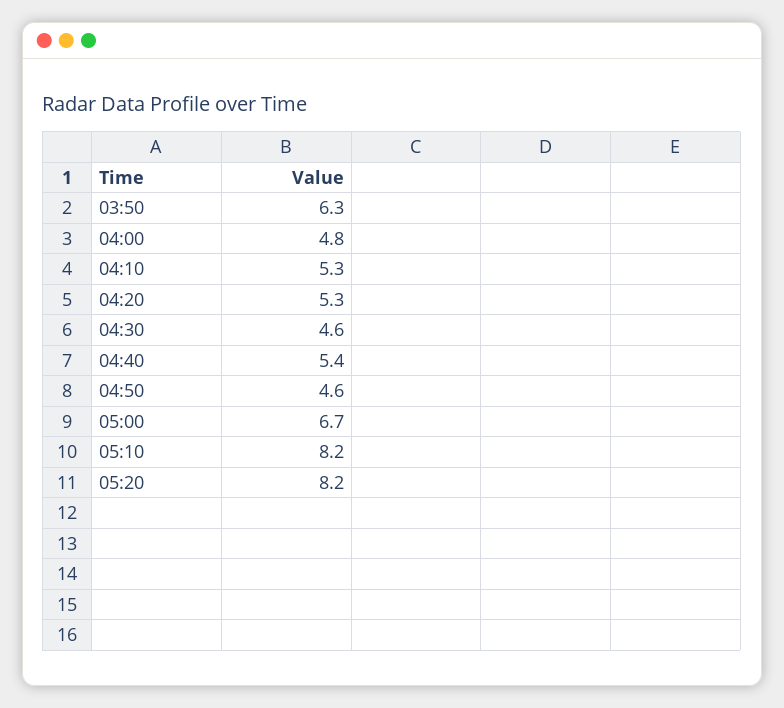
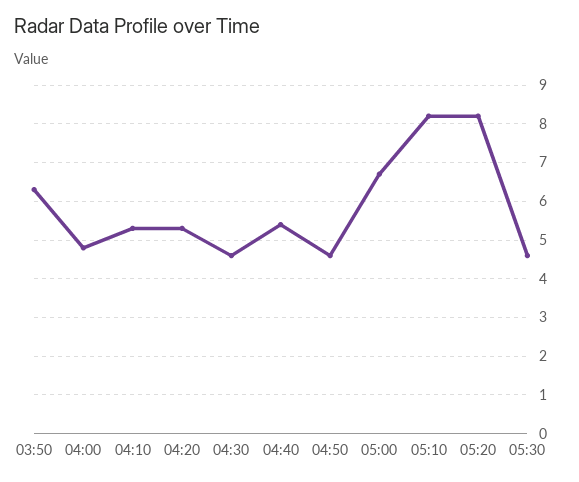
05:30: none -> 4.5

